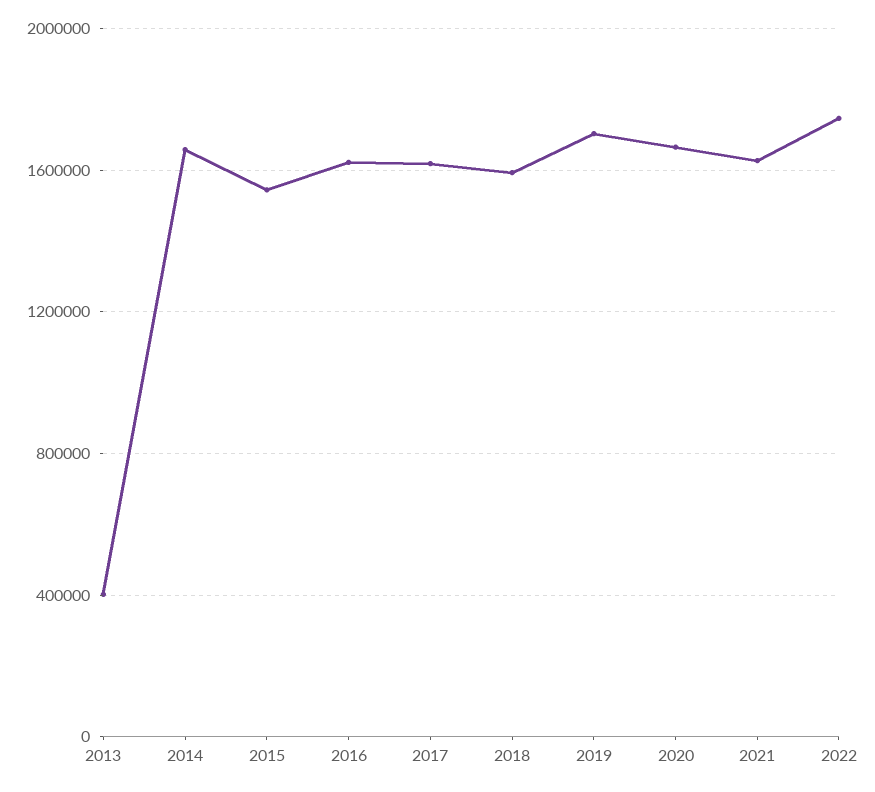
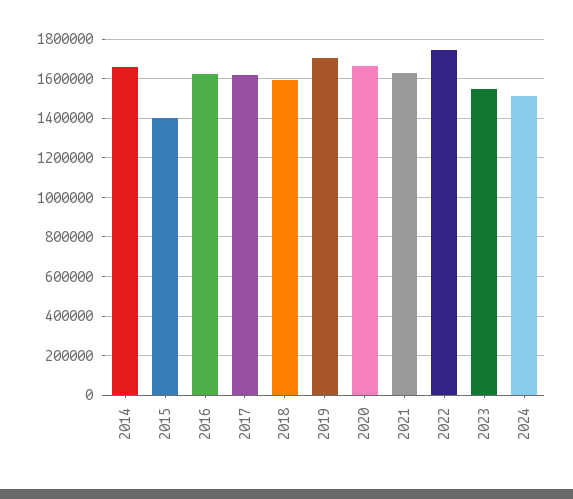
2013: 400000 -> none
2015: 1550000 -> 1400000
2023: none -> 1550000
2024: none -> 1500000

